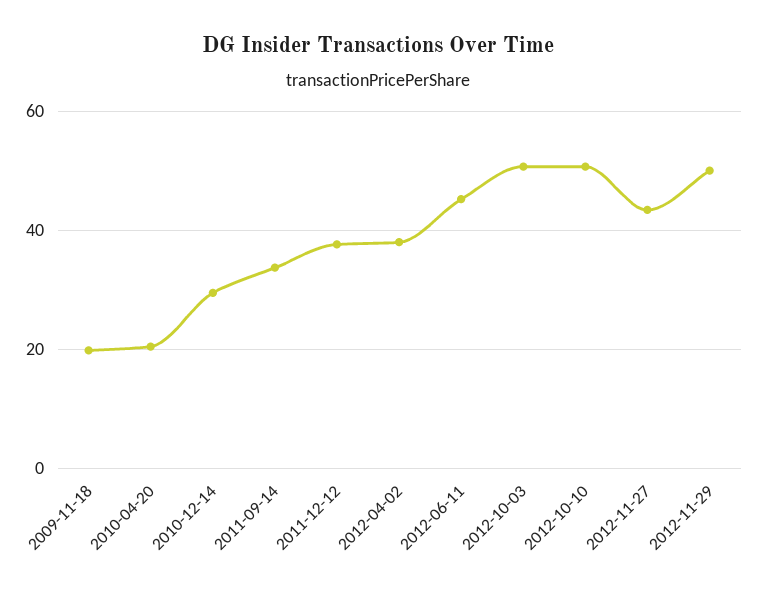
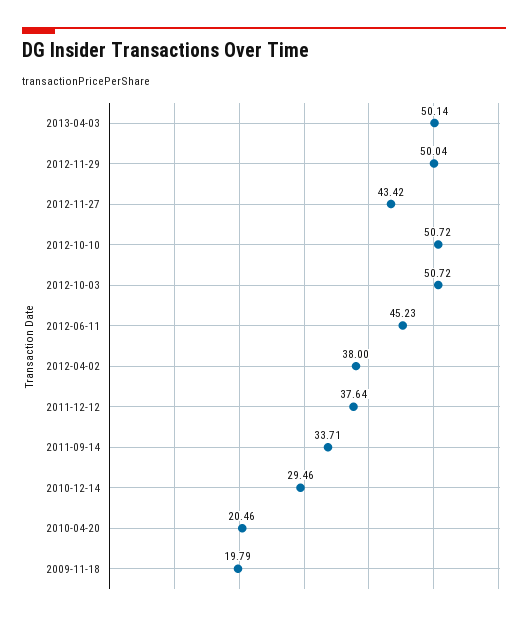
2013-04-03: none -> 50.14

